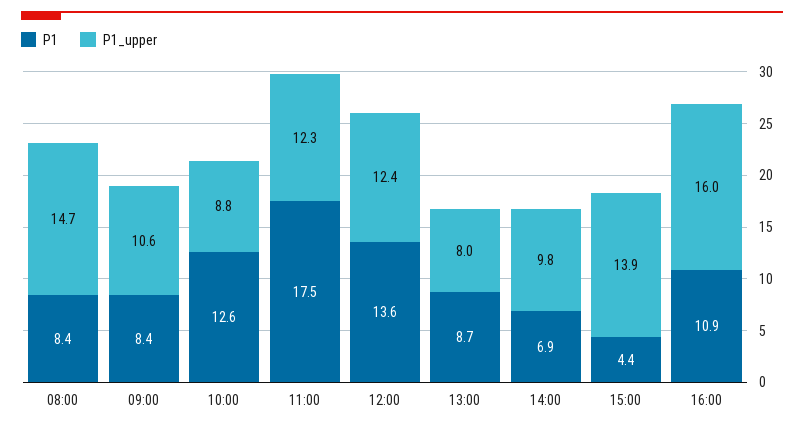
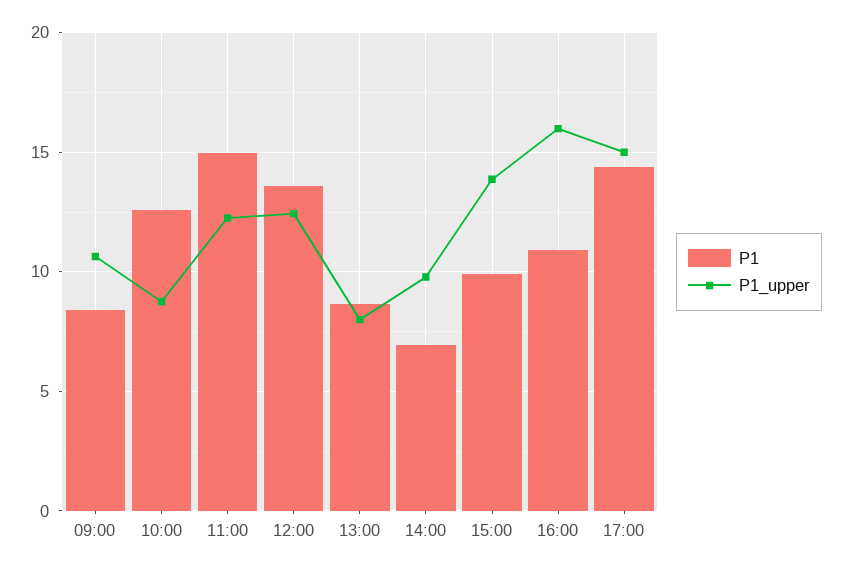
P1, 08:00: 8.4 -> none
P1_upper, 08:00: 14.7 -> none
P1, 11:00: 17.5 -> 15
P1, 15:00: 4.4 -> 10
P1, 17:00: none -> 14.5
P1_upper, 17:00: none -> 15

